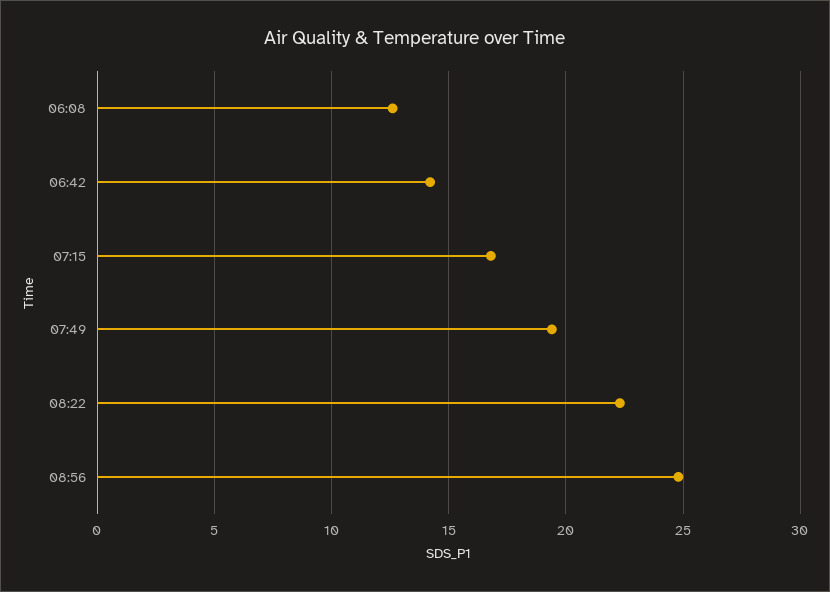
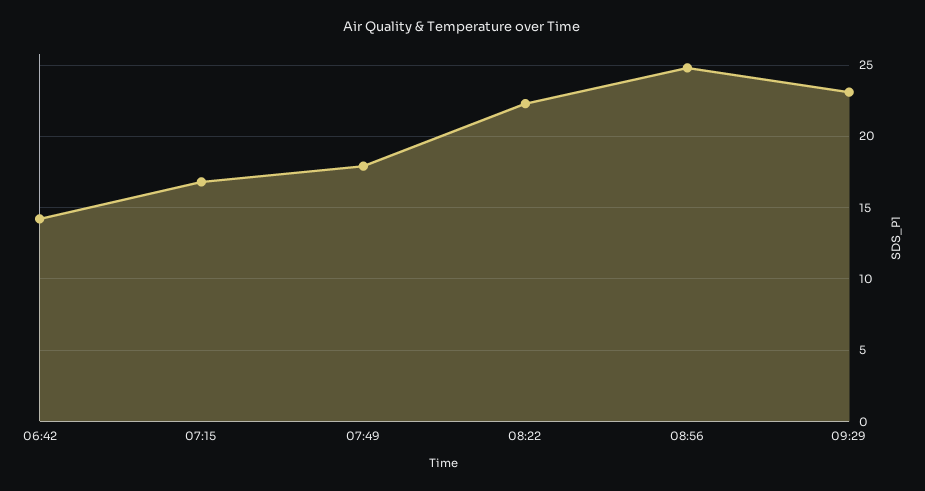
06:08: 12.5 -> none
07:49: 19.5 -> 18
09:29: none -> 23

